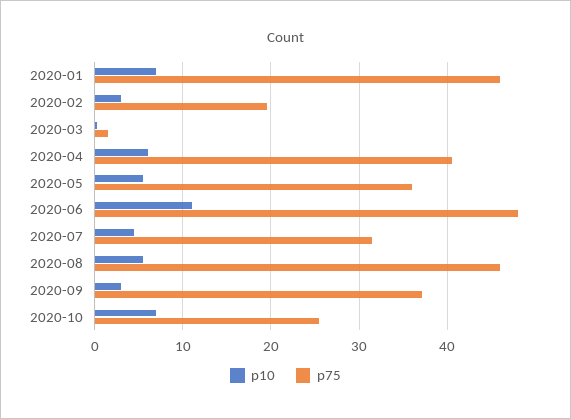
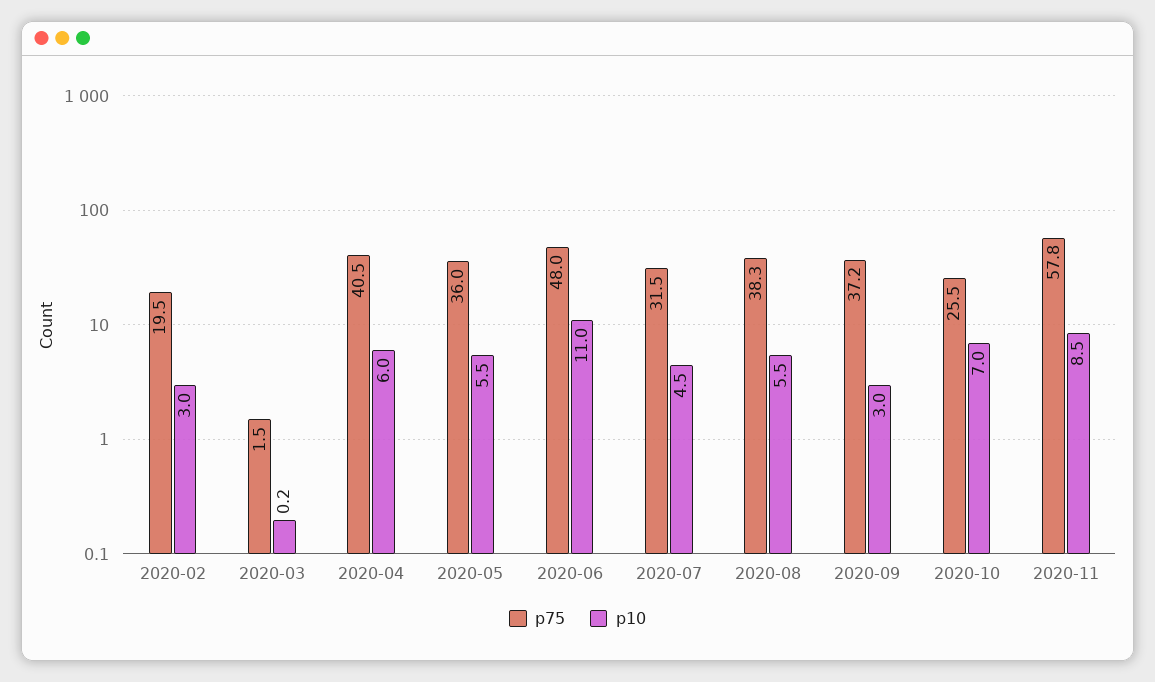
p10, 2020-01: 7 -> none
p75, 2020-01: 46 -> none
p75, 2020-08: 46 -> 38.3
p75, 2020-11: none -> 57.8
p10, 2020-11: none -> 8.5

